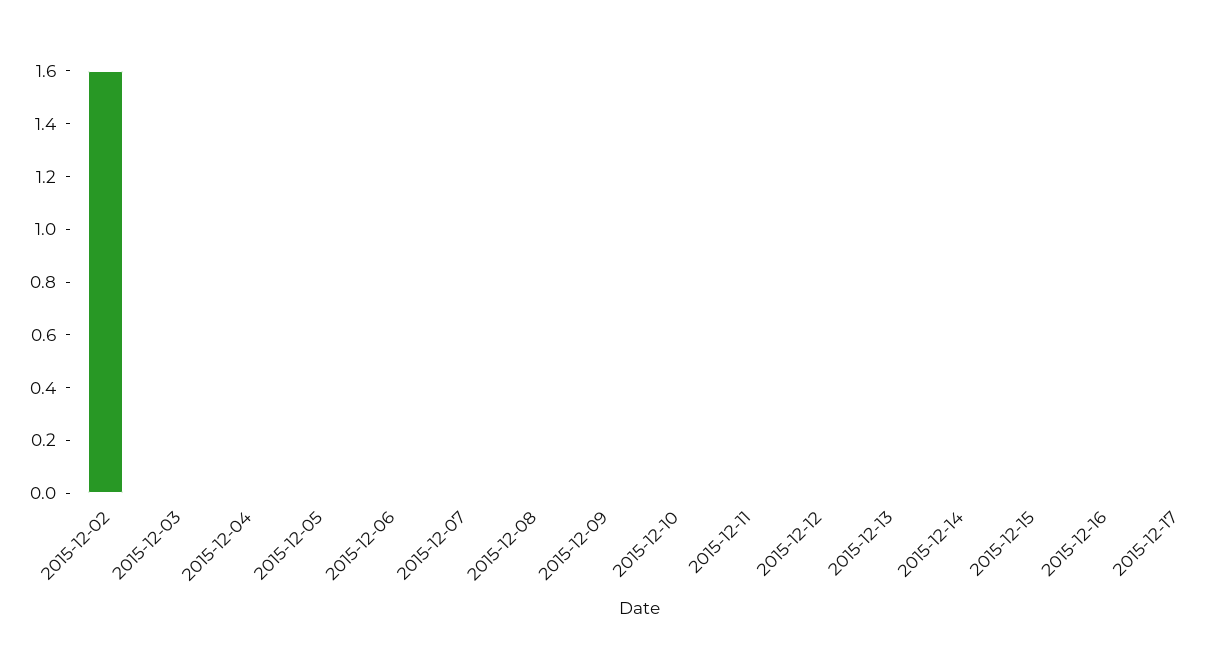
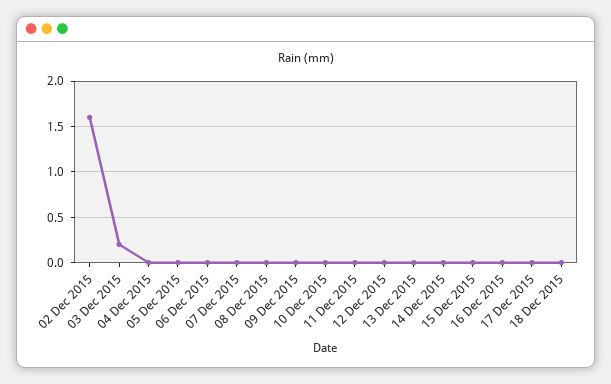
2015-12-03: 0 -> 0.2
18 Dec 2015: none -> 0

